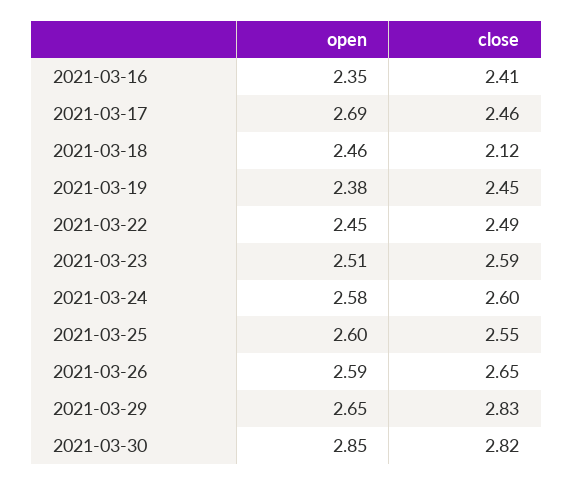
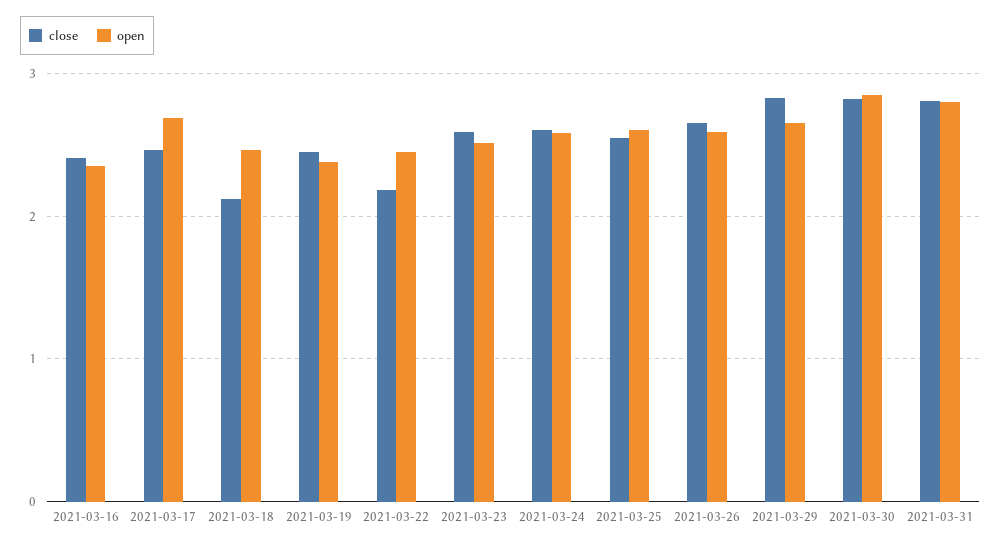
close, 2021-03-22: 2.49 -> 2.2
close, 2021-03-31: none -> 2.8
open, 2021-03-31: none -> 2.8

